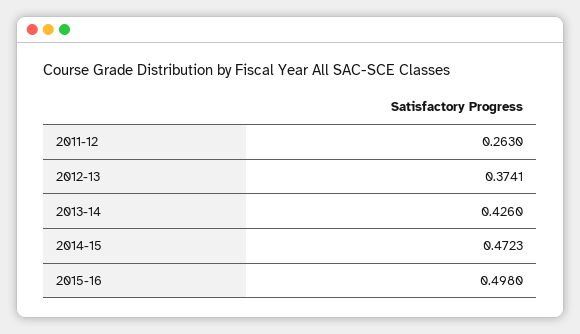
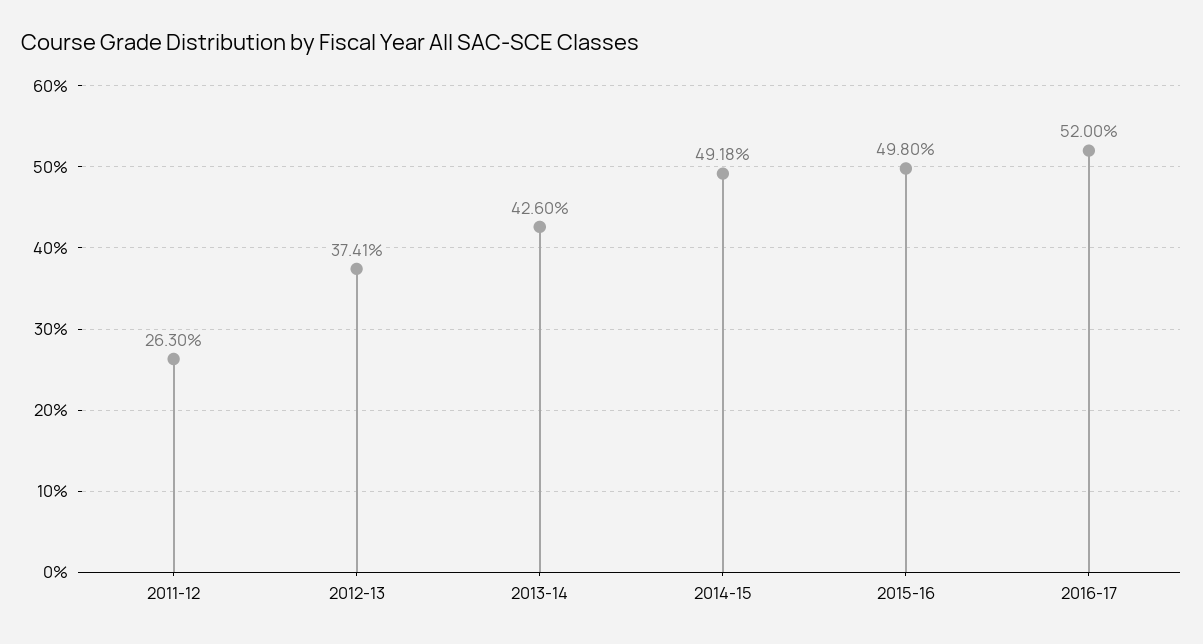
2014-15: 0.4723 -> 0.4918
2016-17: none -> 0.52

